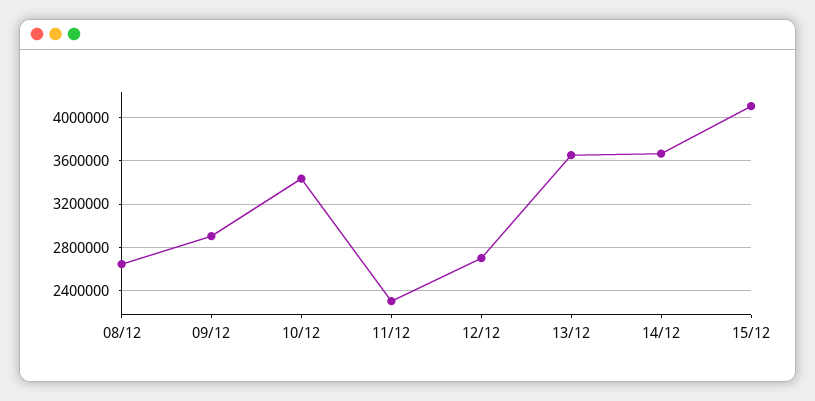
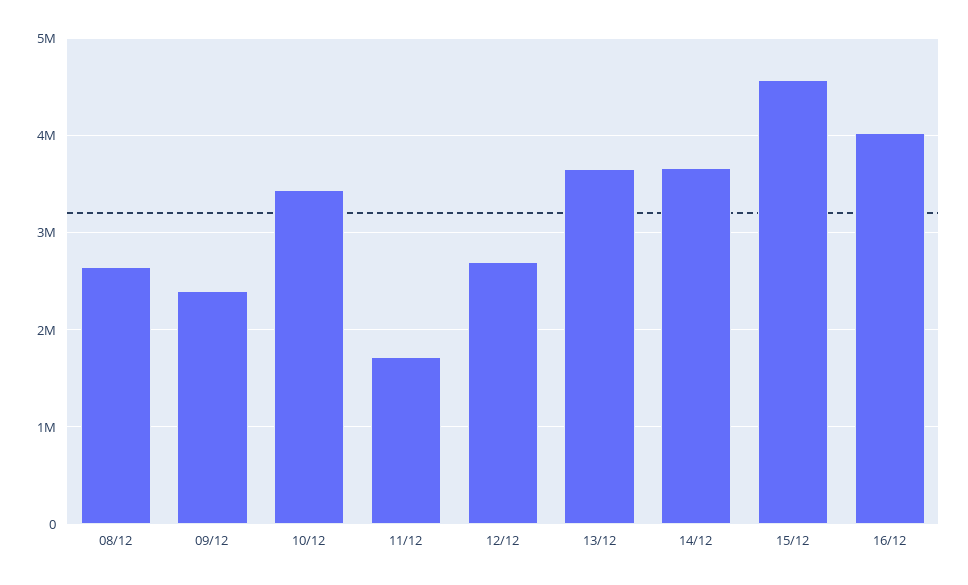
09/12: 2900000 -> 2400000
11/12: 2300000 -> 1700000
15/12: 4100000 -> 4600000
16/12: none -> 4000000

